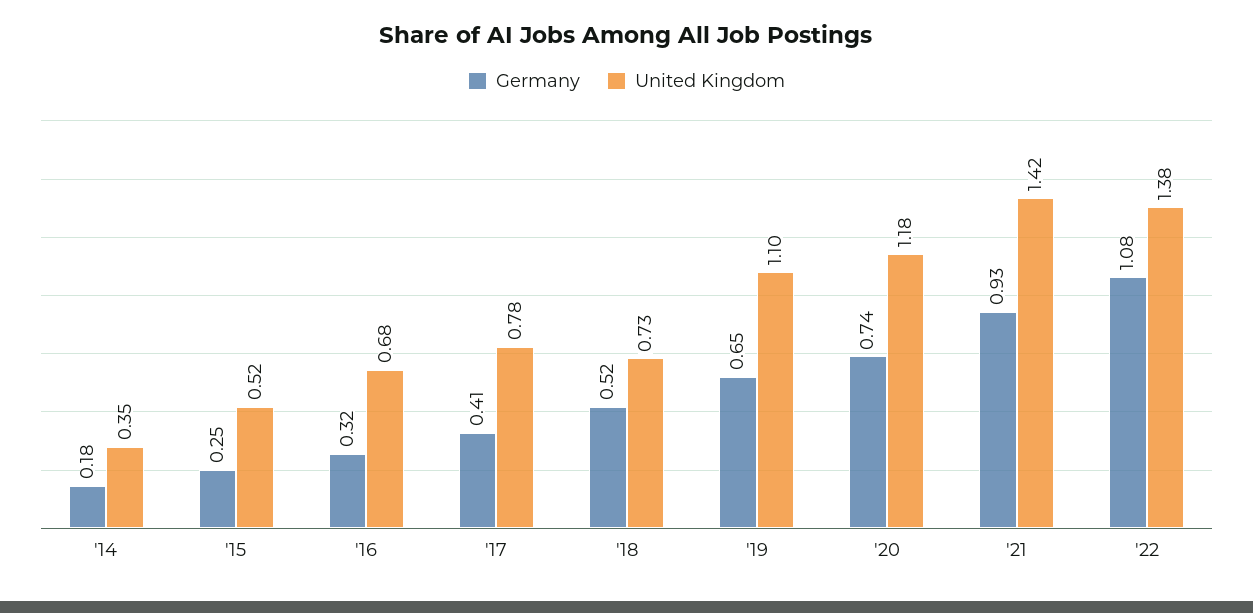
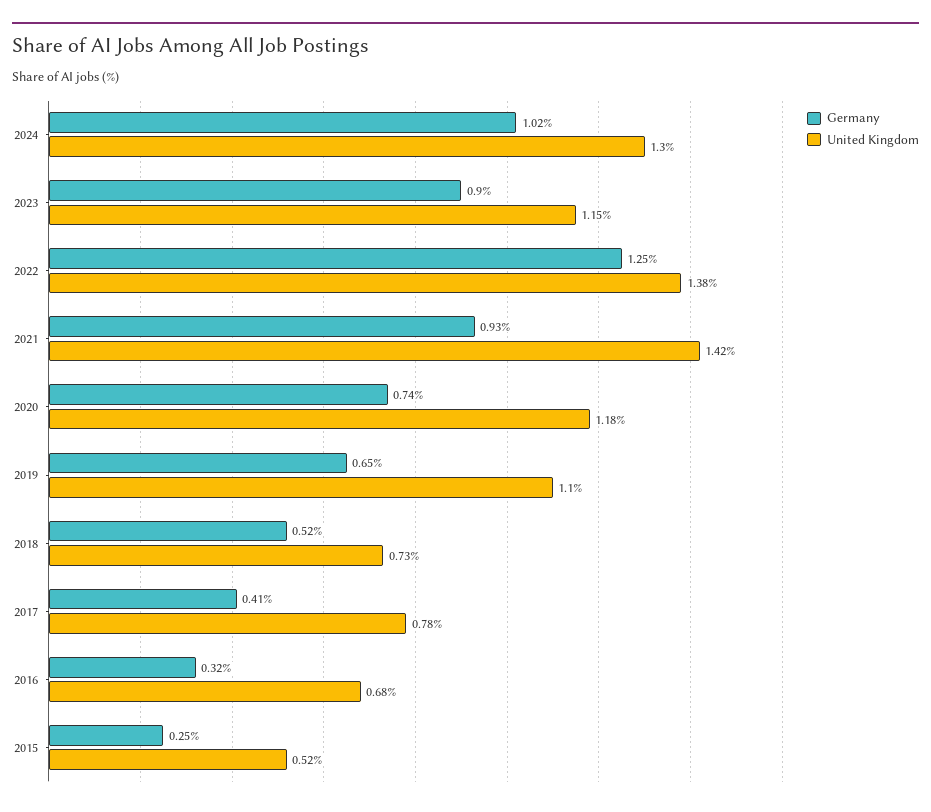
Germany, '14: 0.18 -> none
United Kingdom, '14: 0.35 -> none
Germany, '22: 1.08 -> 1.25
Germany, 2024: none -> 1.02
United Kingdom, 2024: none -> 1.3
Germany, 2023: none -> 0.9
United Kingdom, 2023: none -> 1.15

